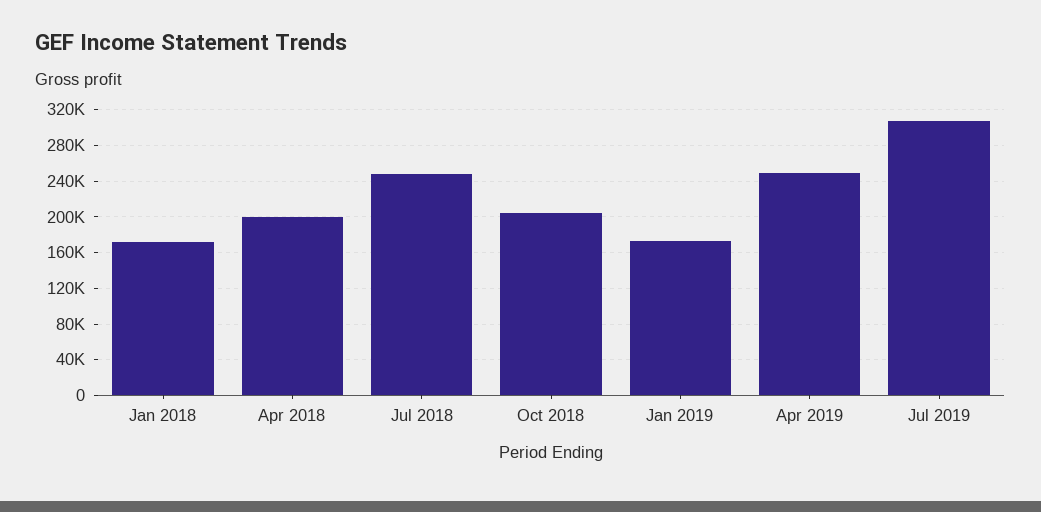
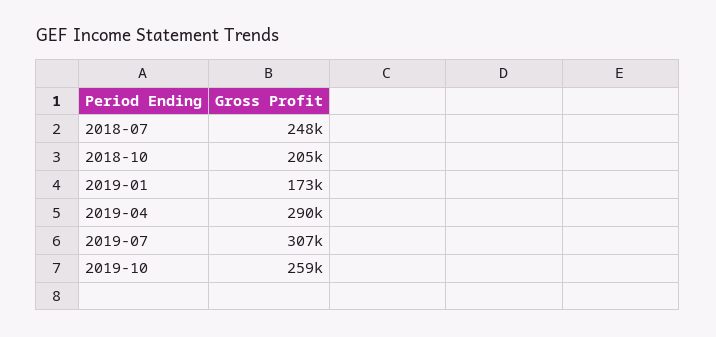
Jan 2018: 170000 -> none
Apr 2018: 200000 -> none
Apr 2019: 250000 -> 290000
2019-10: none -> 259000

